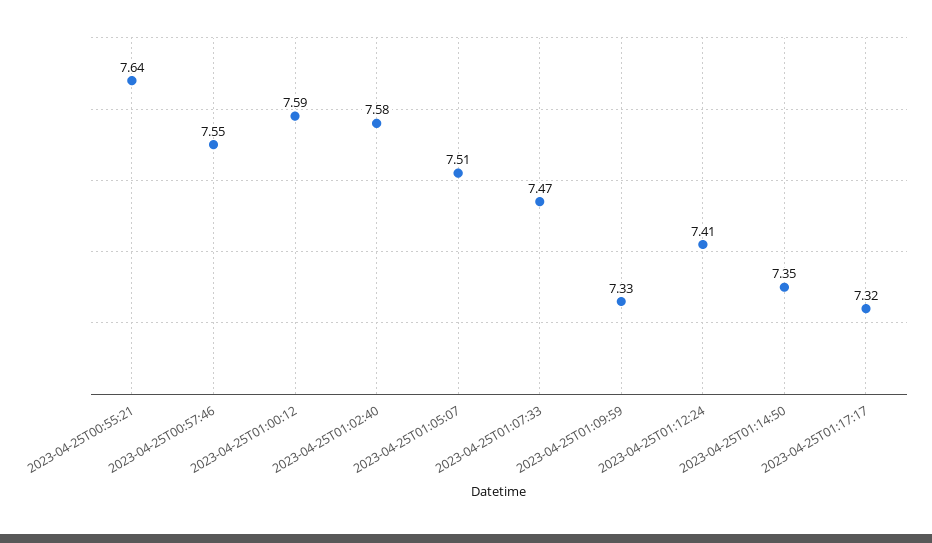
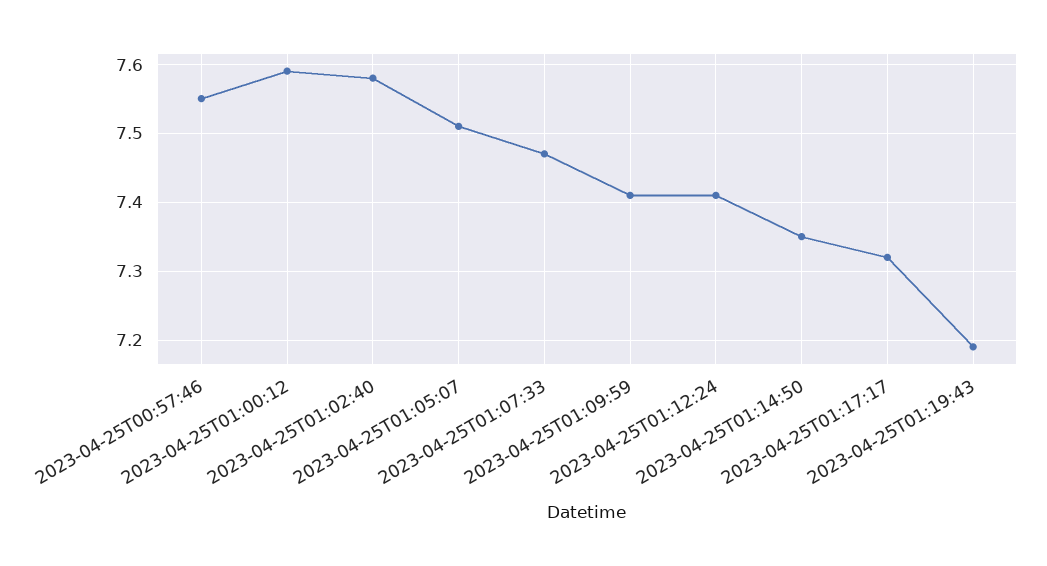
2023-04-25T00:55:21: 7.64 -> none
2023-04-25T01:09:59: 7.33 -> 7.41
2023-04-25T01:19:43: none -> 7.19

